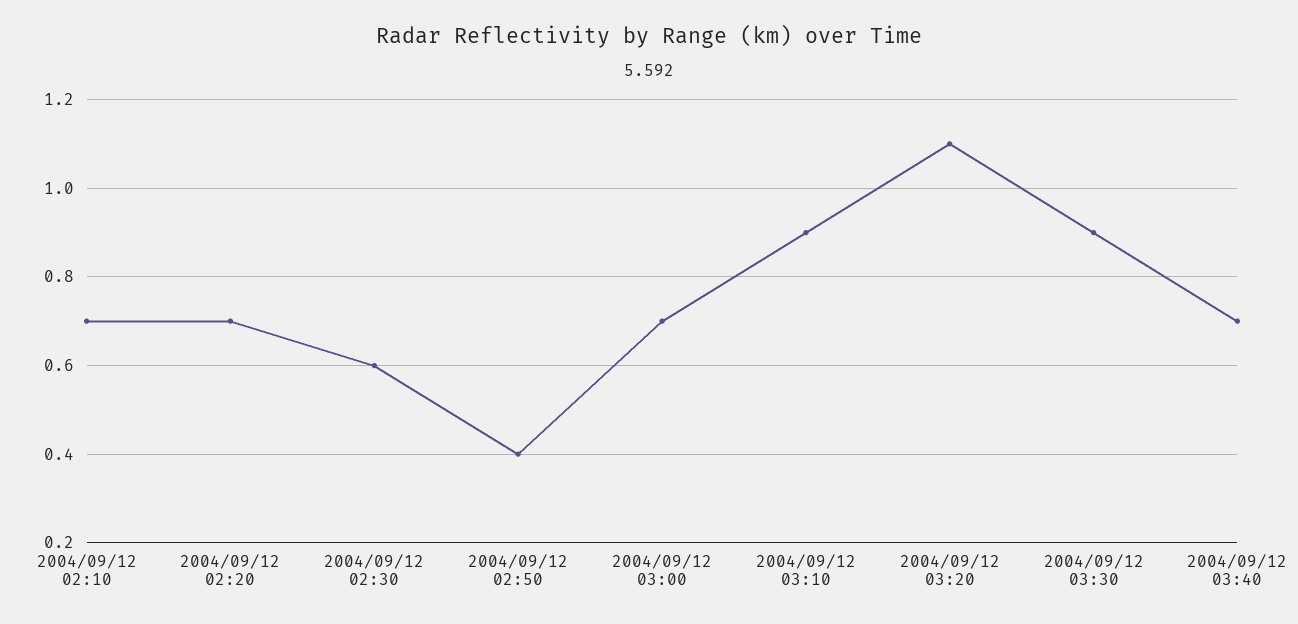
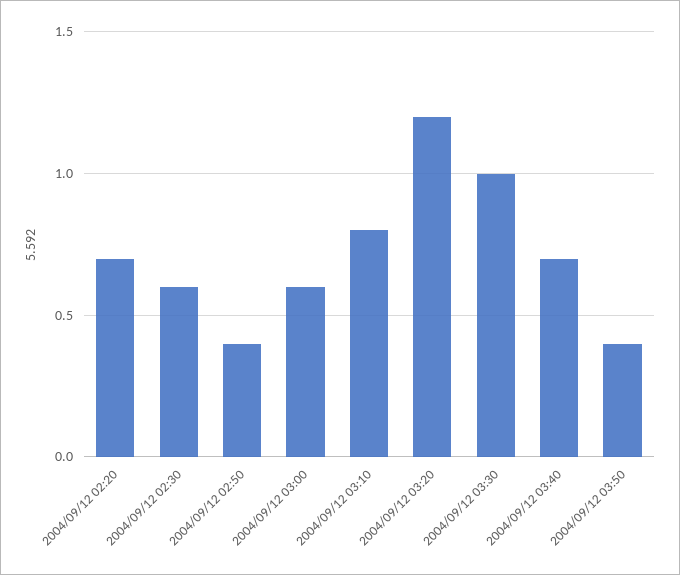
2004/09/12 02:10: 0.7 -> none
2004/09/12 03:00: 0.7 -> 0.6
2004/09/12 03:10: 0.9 -> 0.8
2004/09/12 03:20: 1.1 -> 1.2
2004/09/12 03:30: 0.9 -> 1
2004/09/12 03:50: none -> 0.4

